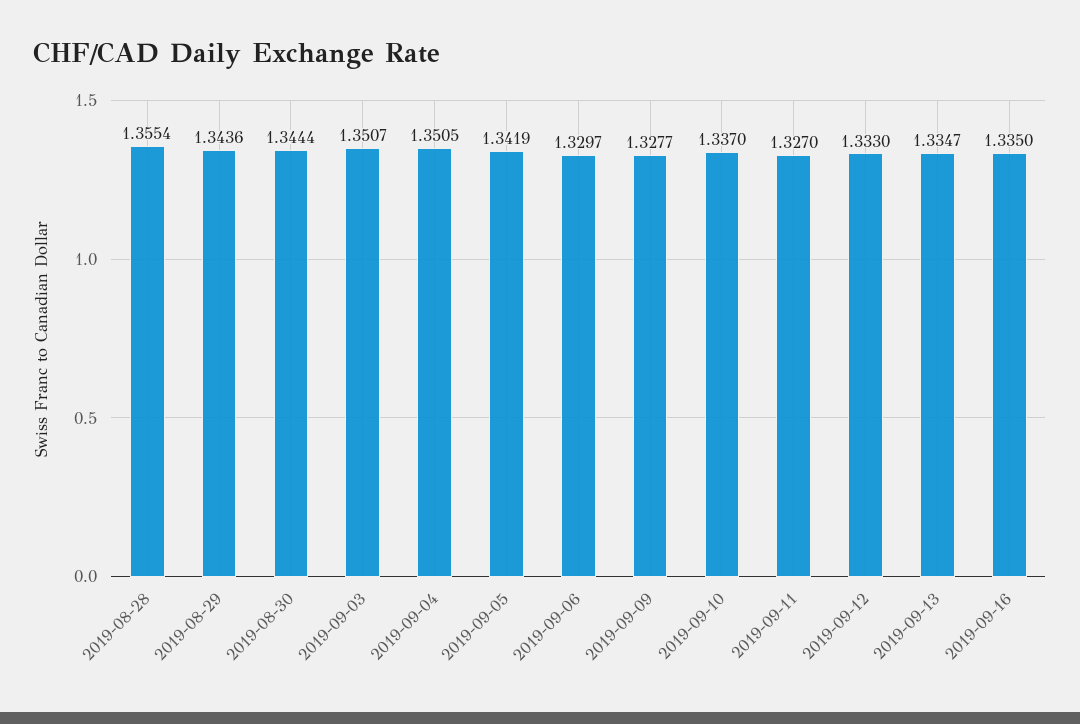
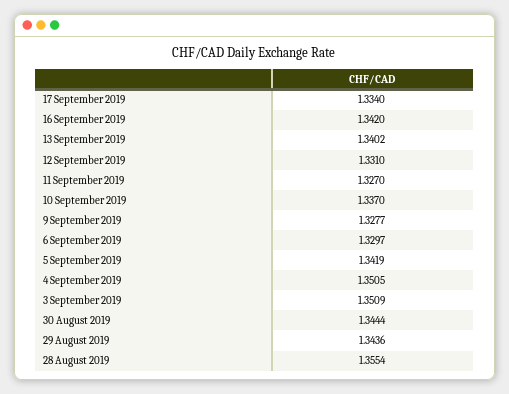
2019-09-03: 1.3507 -> 1.3509
2019-09-12: 1.333 -> 1.331
2019-09-13: 1.3347 -> 1.3402
2019-09-16: 1.335 -> 1.342
17 September 2019: none -> 1.334

